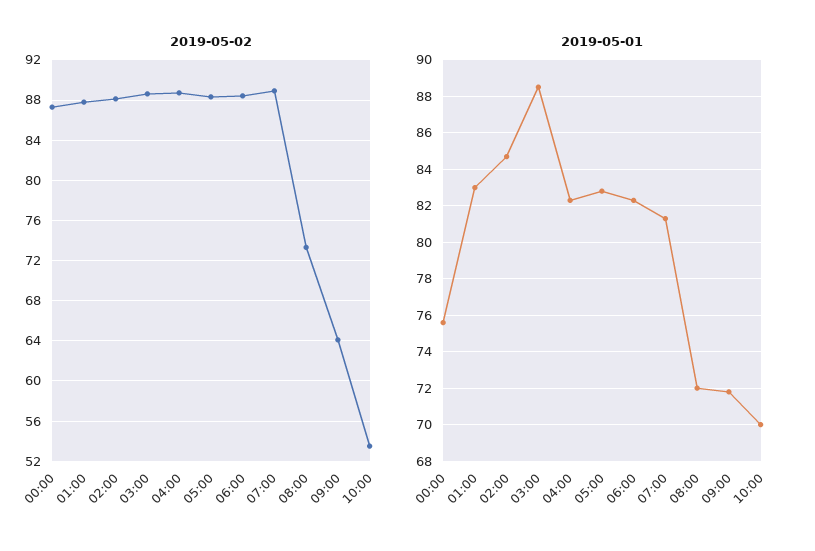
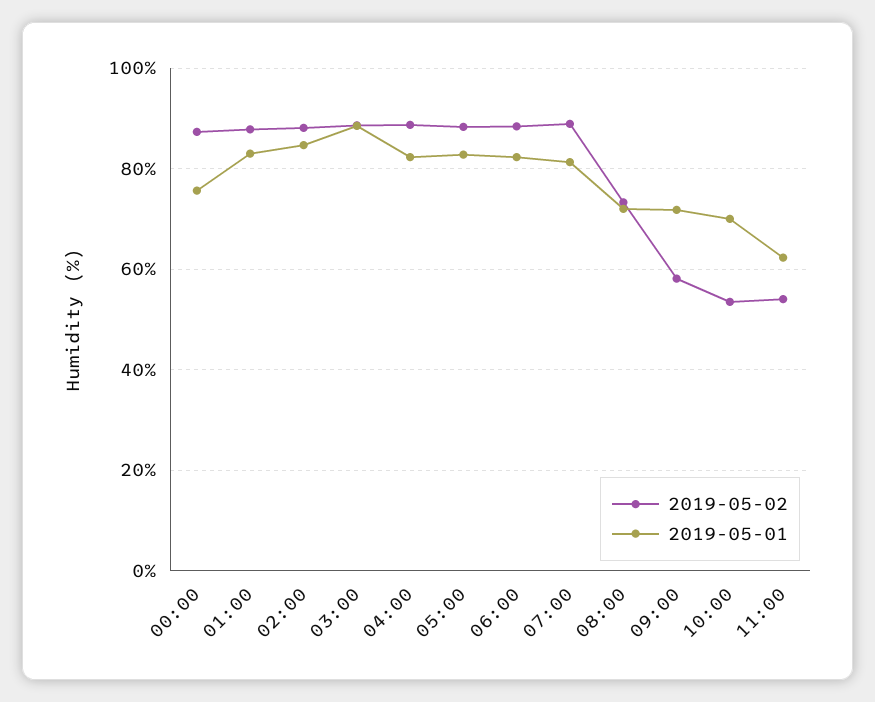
2019-05-02, 09:00: 64 -> 58
2019-05-02, 11:00: none -> 54
2019-05-01, 11:00: none -> 62

